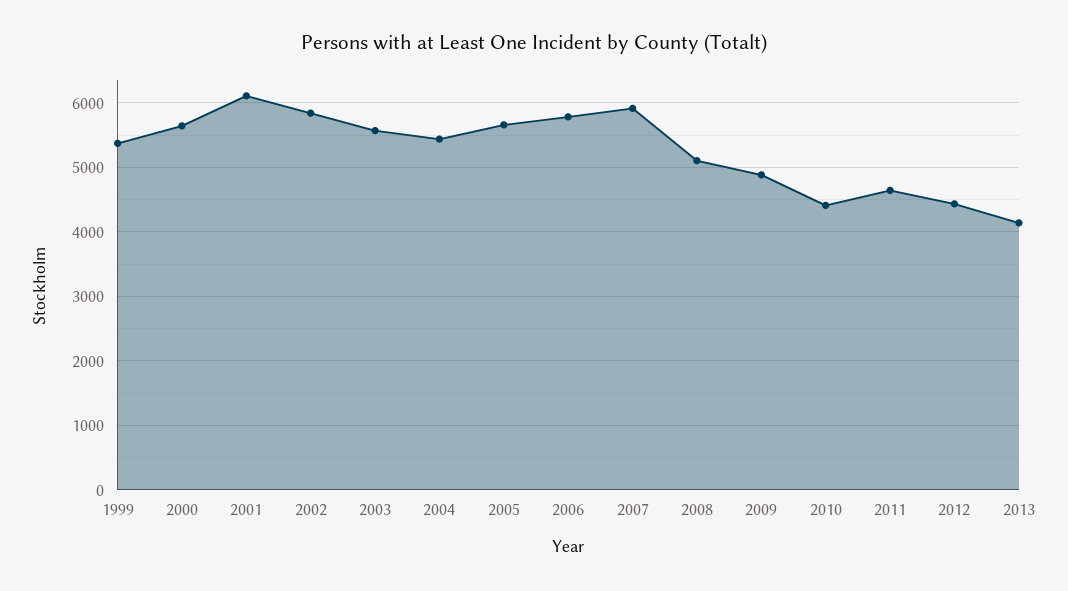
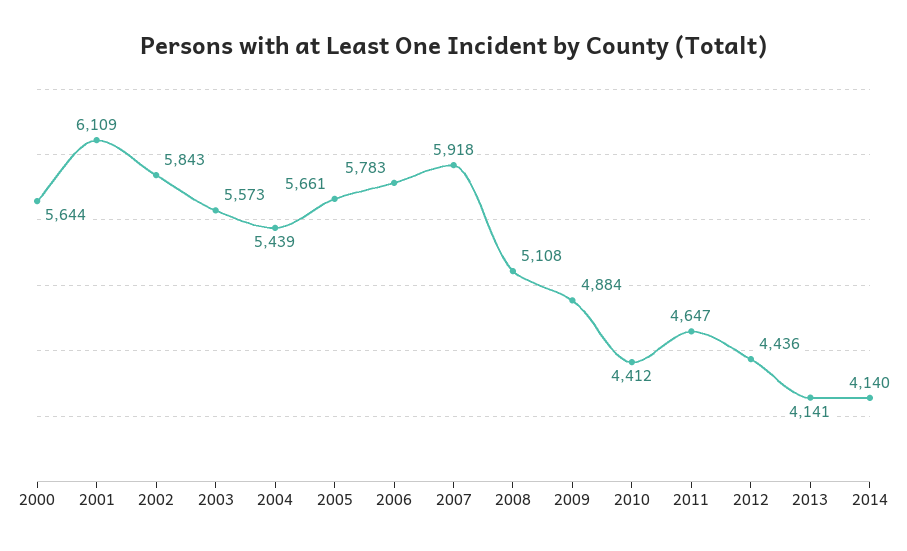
1999: 5400 -> none
2014: none -> 4140

